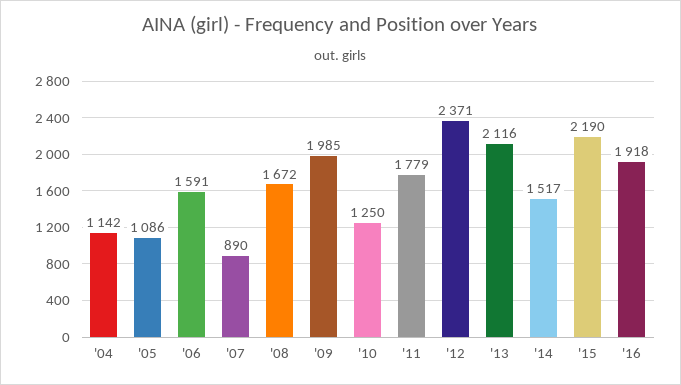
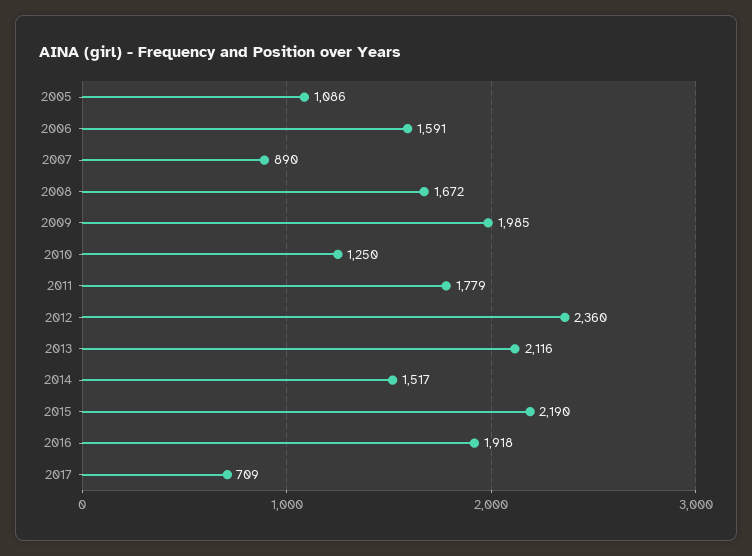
'04: 1142 -> none
'12: 2371 -> 2360
2017: none -> 709

